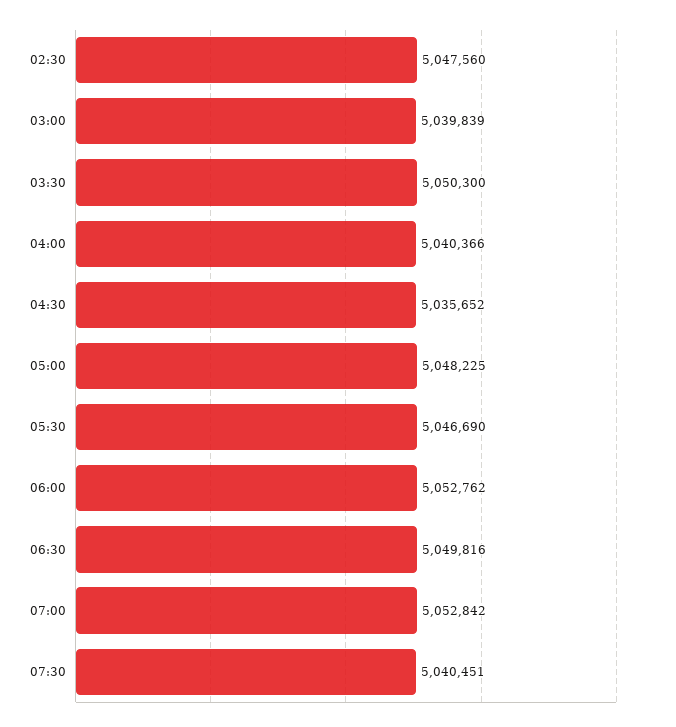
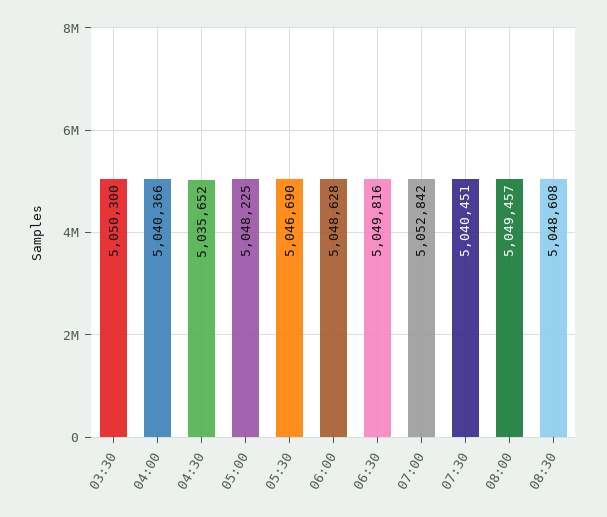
02:30: 5047560 -> none
03:00: 5039839 -> none
06:00: 5052762 -> 5048628
08:00: none -> 5049457
08:30: none -> 5048608

